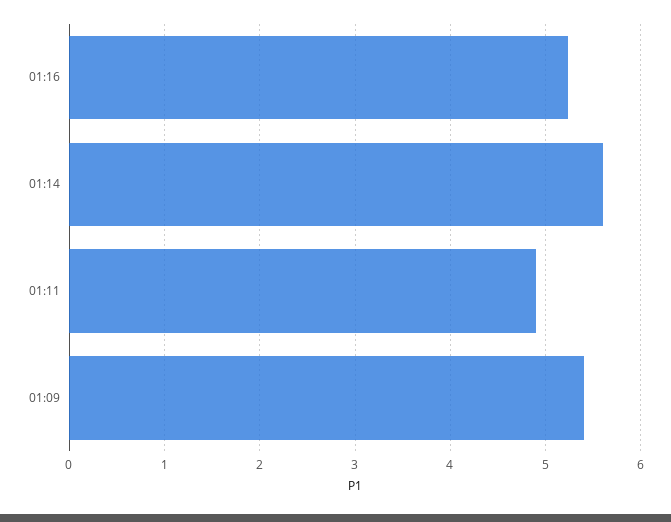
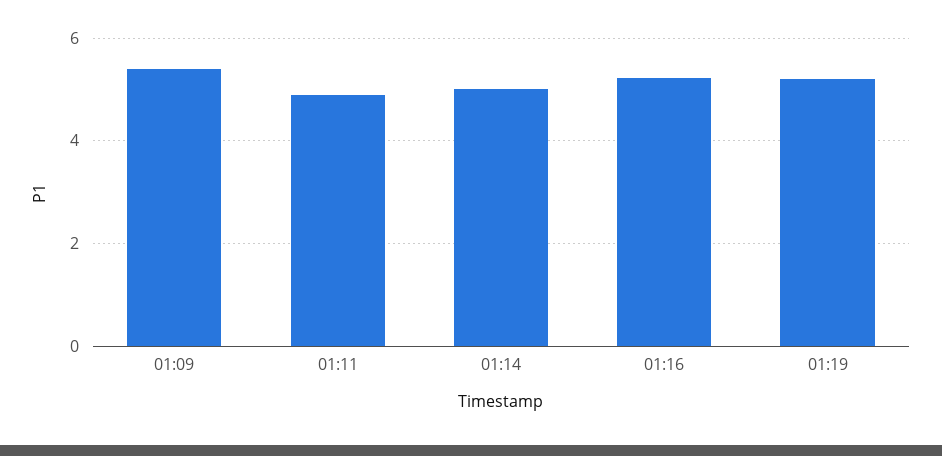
01:14: 5.6 -> 5
01:19: none -> 5.2

